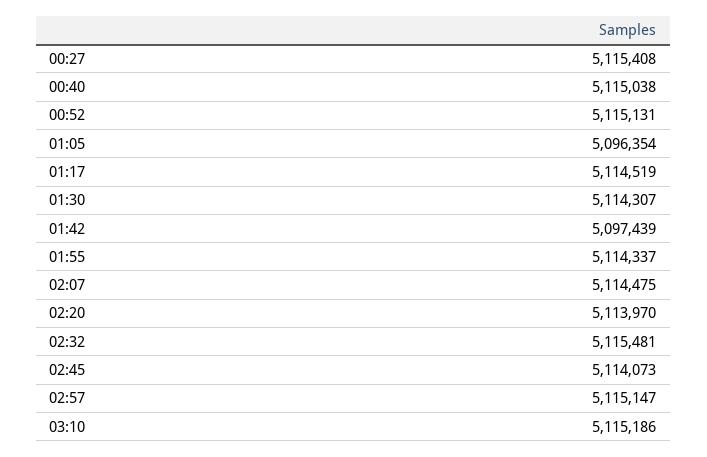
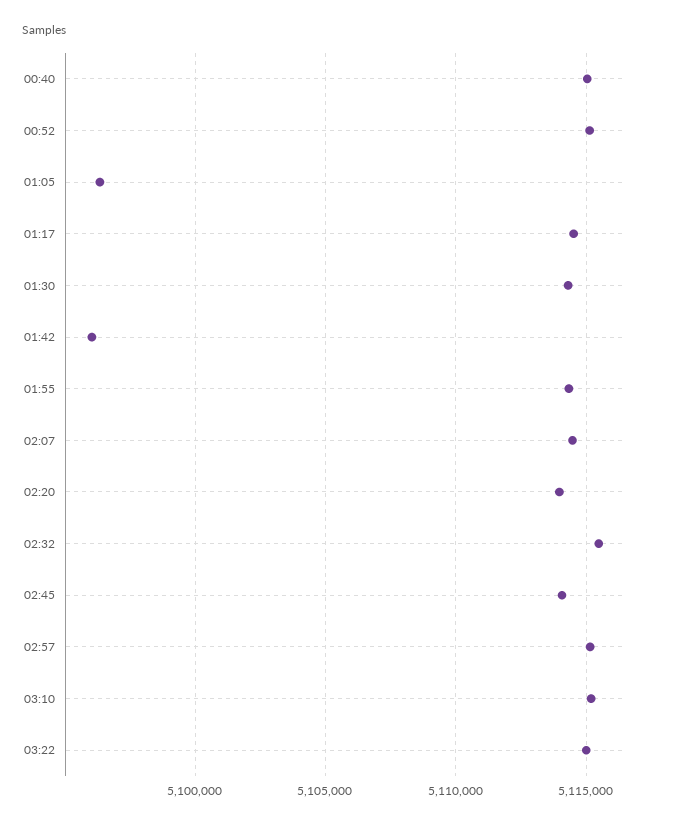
00:27: 5115408 -> none
01:42: 5097439 -> 5096000
03:22: none -> 5115000

